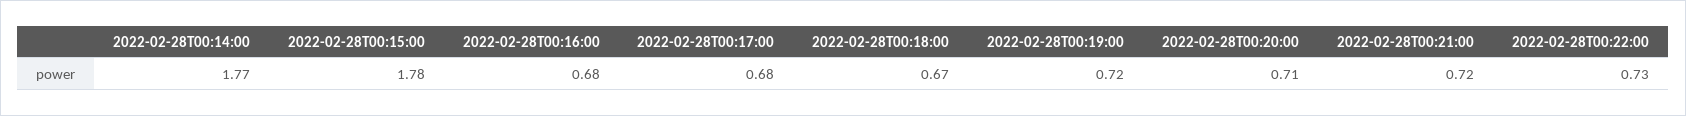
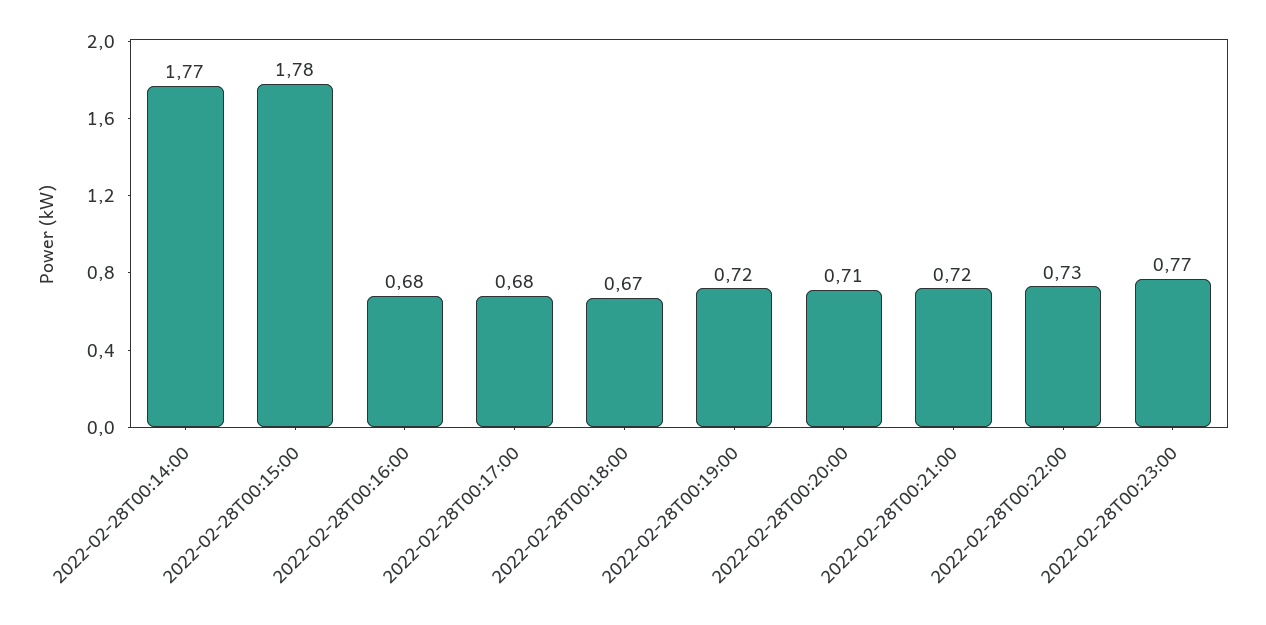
2022-02-28T00:23:00: none -> 0.77

